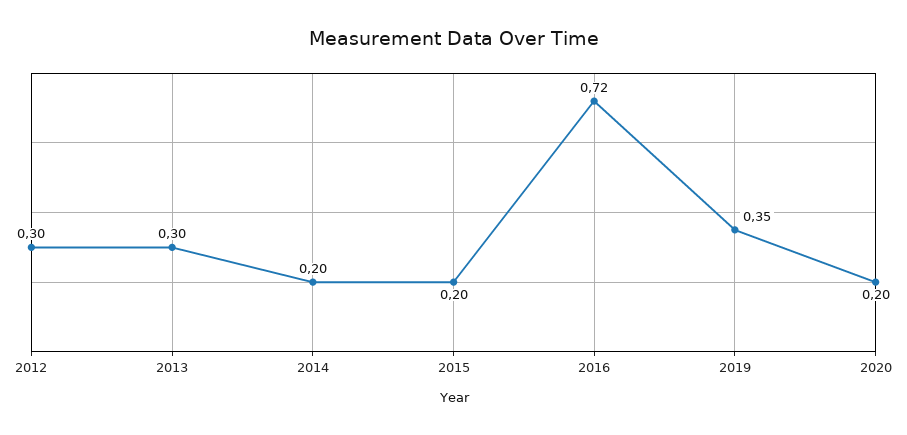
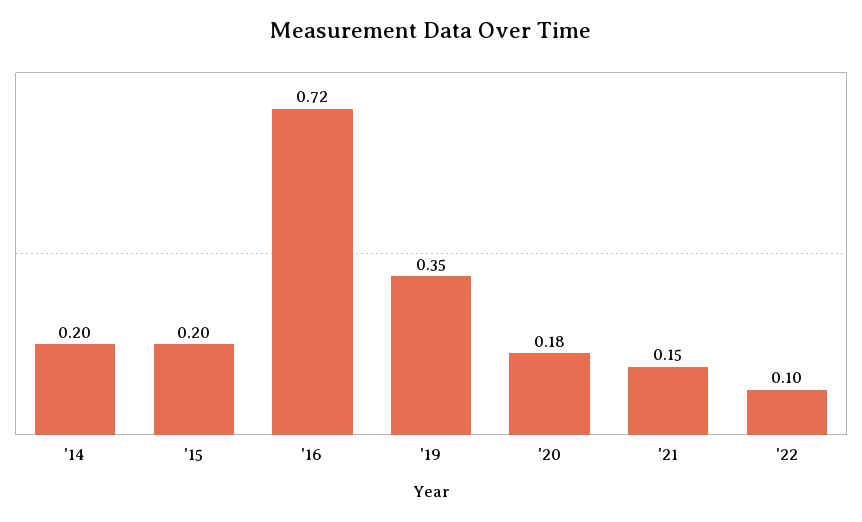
2012: 0.3 -> none
2013: 0.3 -> none
2020: 0.2 -> 0.18
'21: none -> 0.15
'22: none -> 0.1

